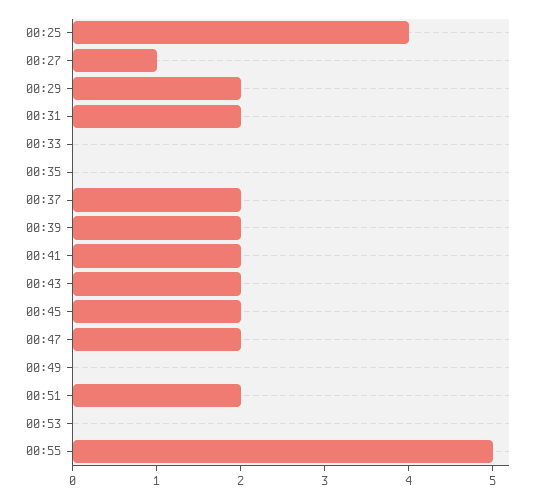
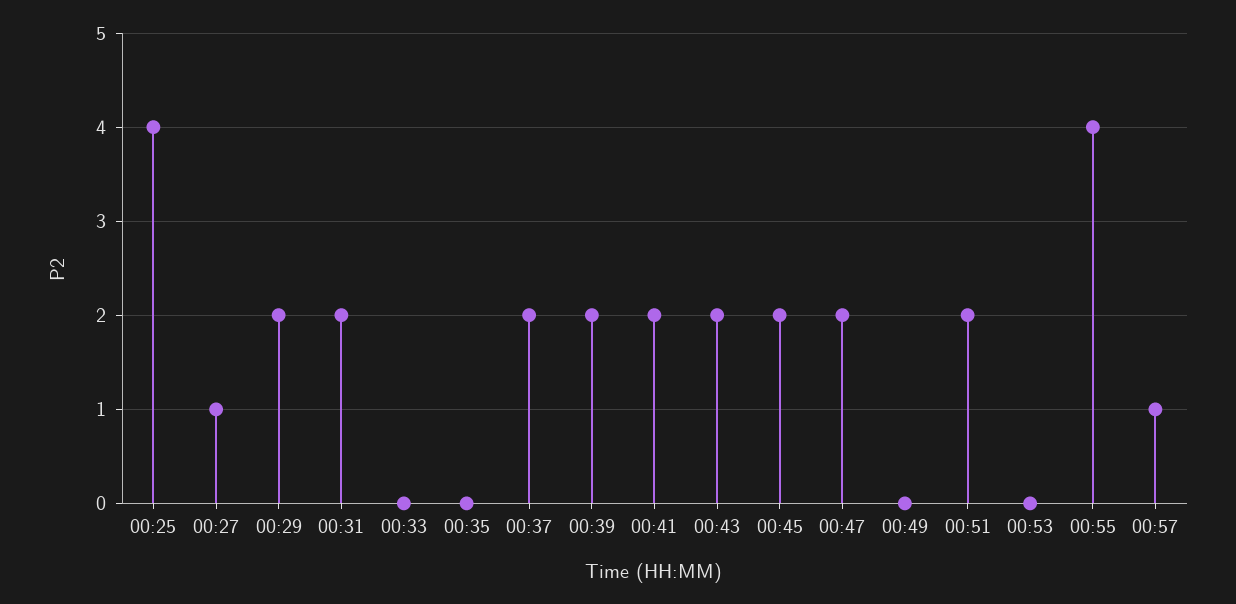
00:55: 5 -> 4
00:57: none -> 1

